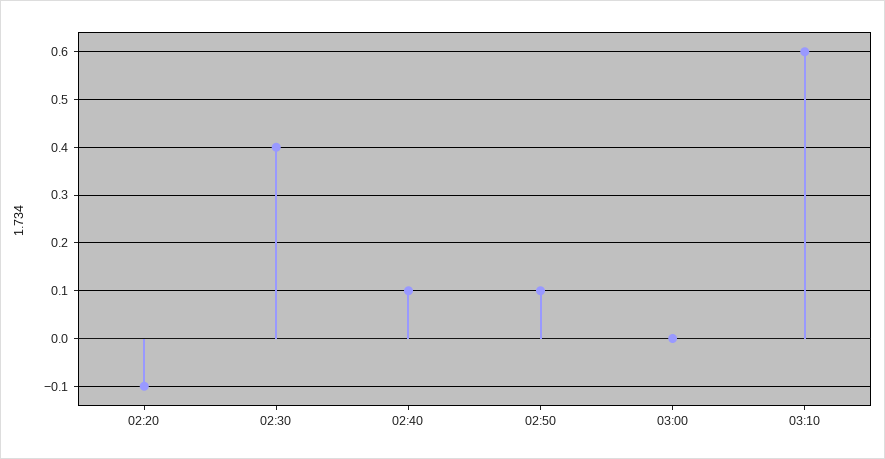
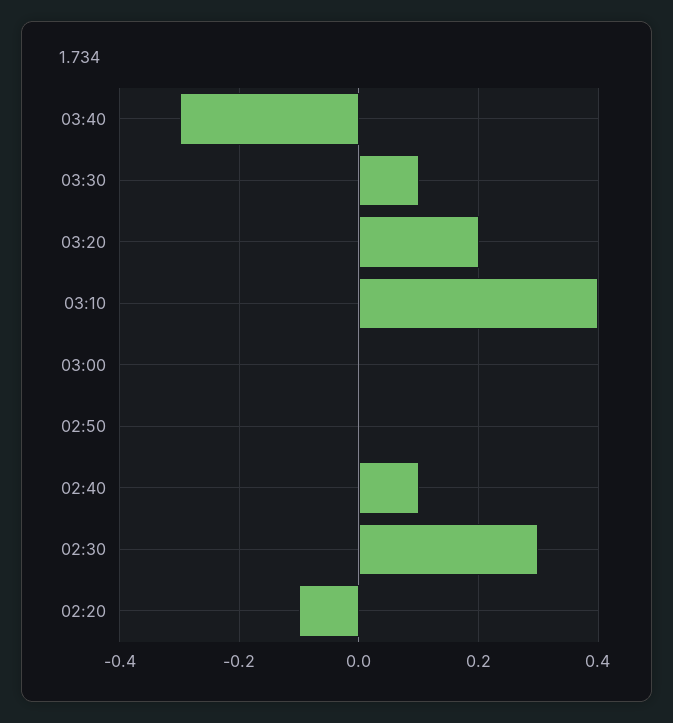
02:30: 0.4 -> 0.3
02:50: 0.1 -> 0
03:10: 0.6 -> 0.4
03:40: none -> -0.3
03:30: none -> 0.1
03:20: none -> 0.2

